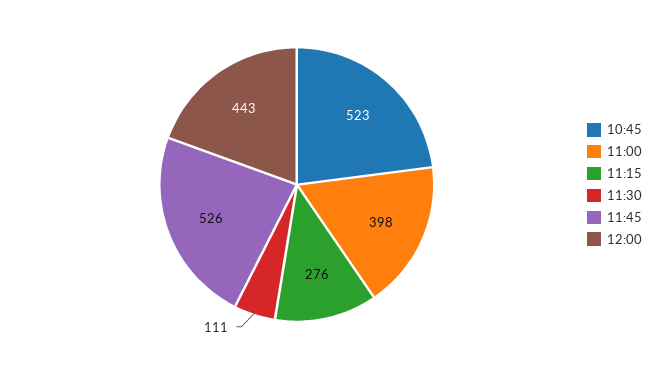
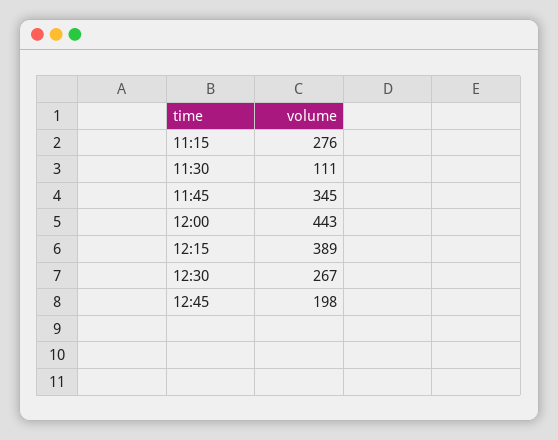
10:45: 523 -> none
11:00: 398 -> none
11:45: 526 -> 345
12:15: none -> 389
12:30: none -> 267
12:45: none -> 198

